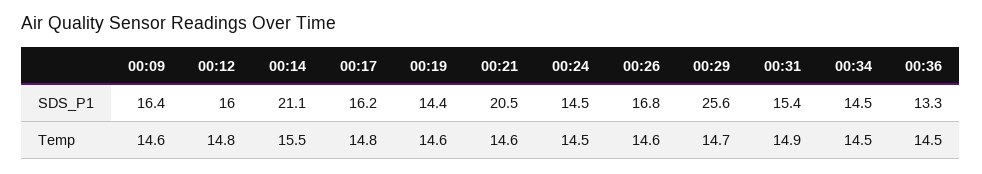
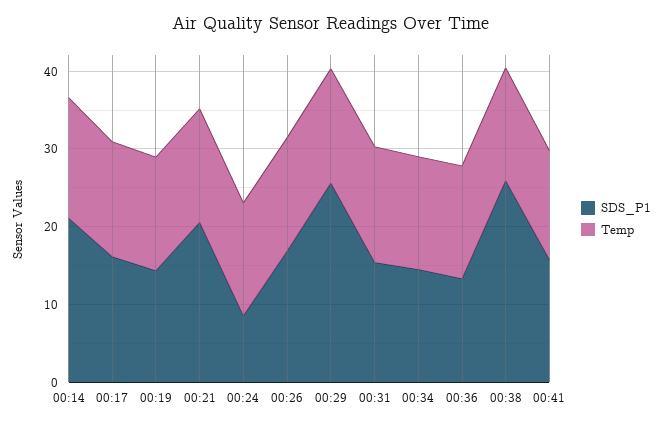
SDS_P1, 00:09: 16.4 -> none
SDS_P1, 00:12: 16 -> none
SDS_P1, 00:24: 14.5 -> 8
Temp, 00:09: 14.6 -> none
Temp, 00:12: 14.8 -> none
SDS_P1, 00:38: none -> 26
Temp, 00:38: none -> 14
SDS_P1, 00:41: none -> 16
Temp, 00:41: none -> 14

